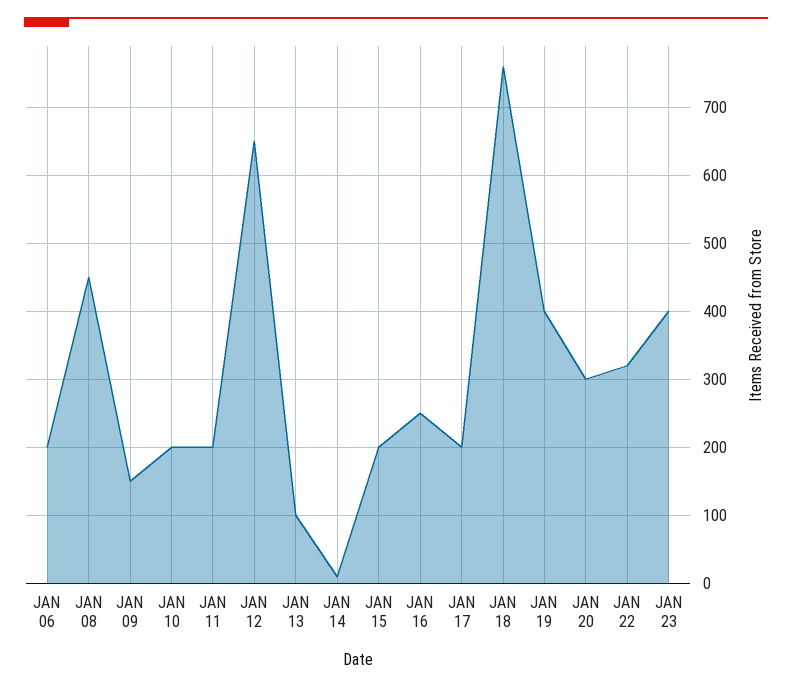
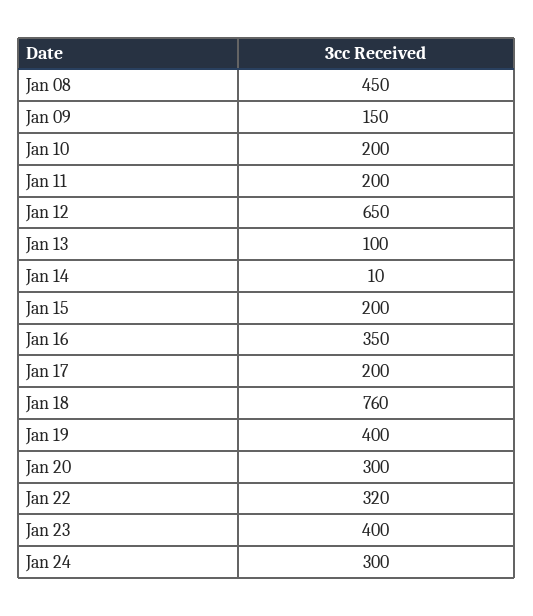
JAN 06: 200 -> none
JAN 16: 250 -> 350
Jan 24: none -> 300

